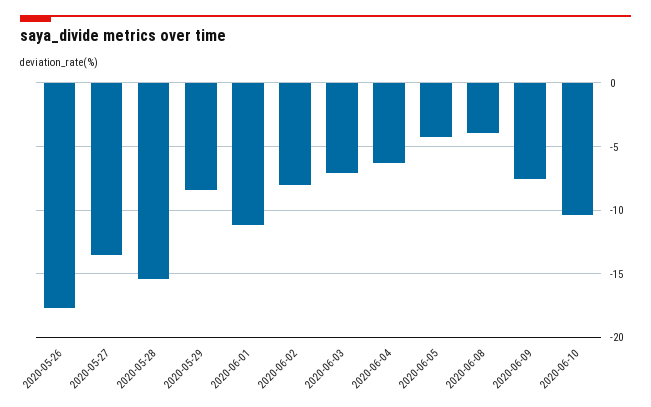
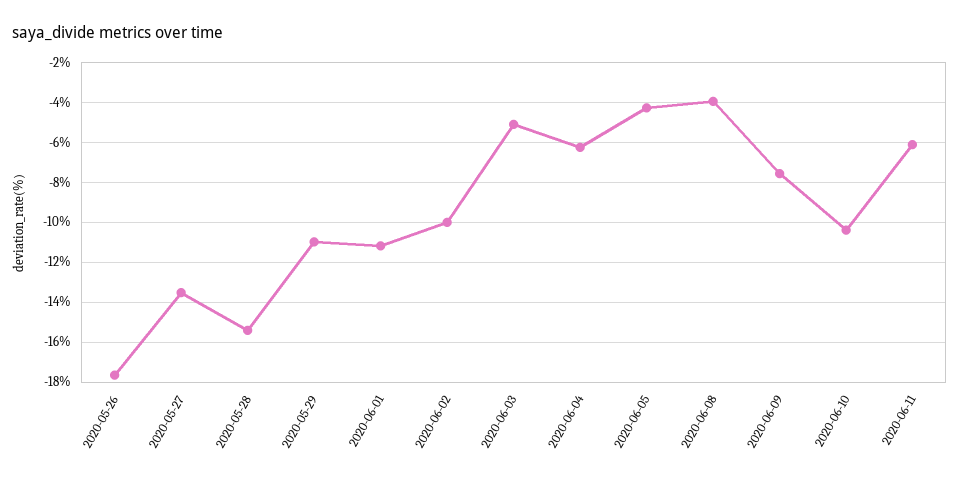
2020-05-29: -8.5 -> -11
2020-06-02: -8 -> -10
2020-06-03: -7 -> -5
2020-06-11: none -> -6

